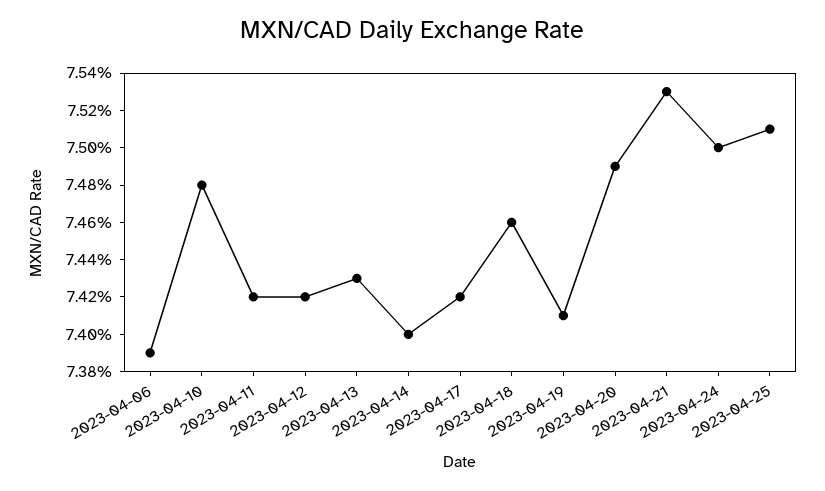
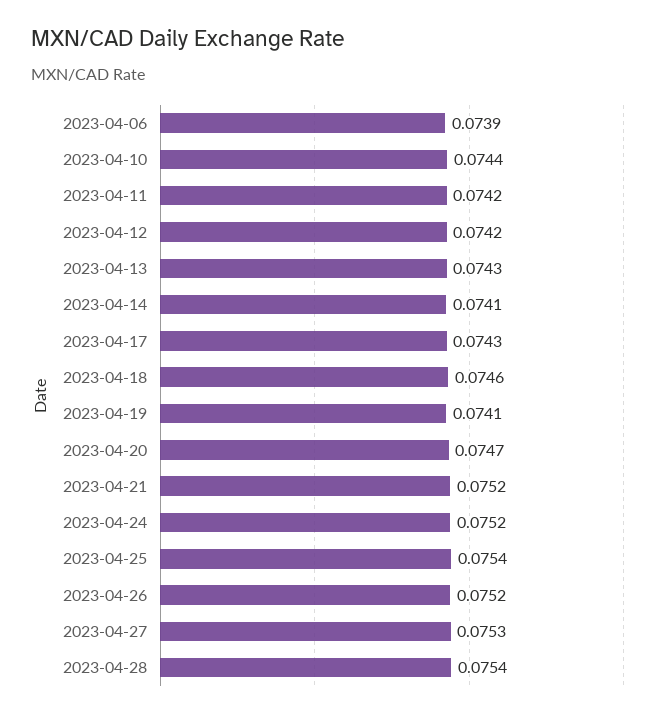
2023-04-10: 0.0748 -> 0.0744
2023-04-14: 0.074 -> 0.0741
2023-04-17: 0.0742 -> 0.0743
2023-04-20: 0.0749 -> 0.0747
2023-04-21: 0.0753 -> 0.0752
2023-04-24: 0.075 -> 0.0752
2023-04-25: 0.0751 -> 0.0754
2023-04-26: none -> 0.0752
2023-04-27: none -> 0.0753
2023-04-28: none -> 0.0754

